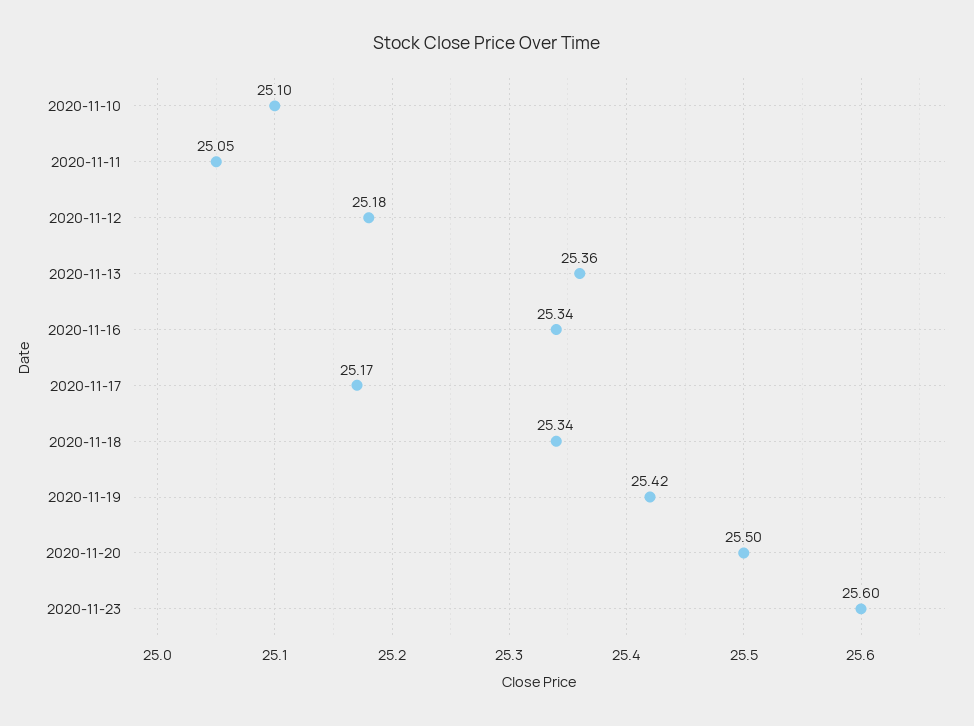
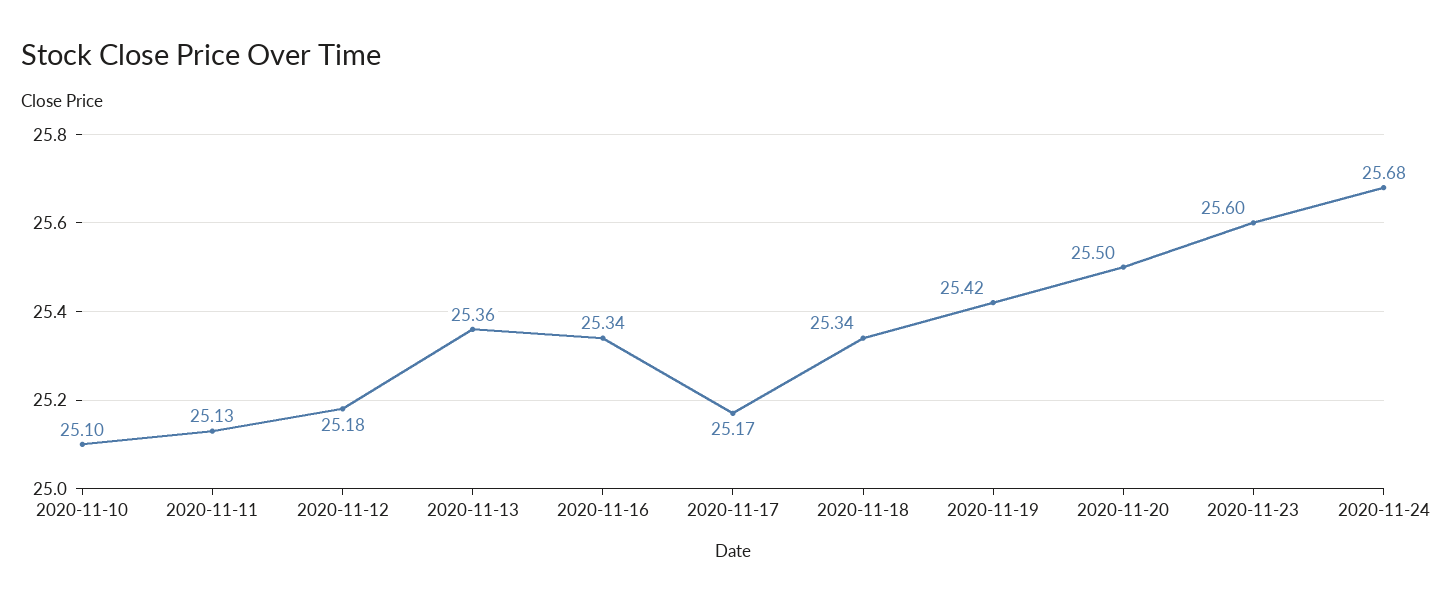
2020-11-11: 25.05 -> 25.13
2020-11-24: none -> 25.68

